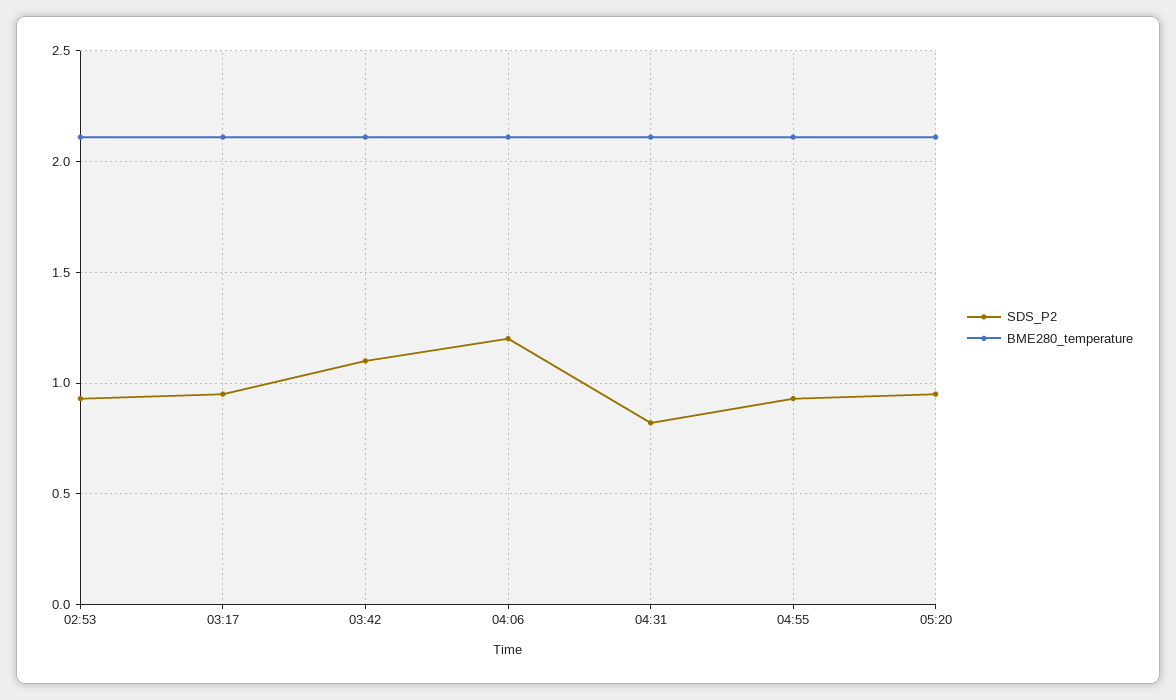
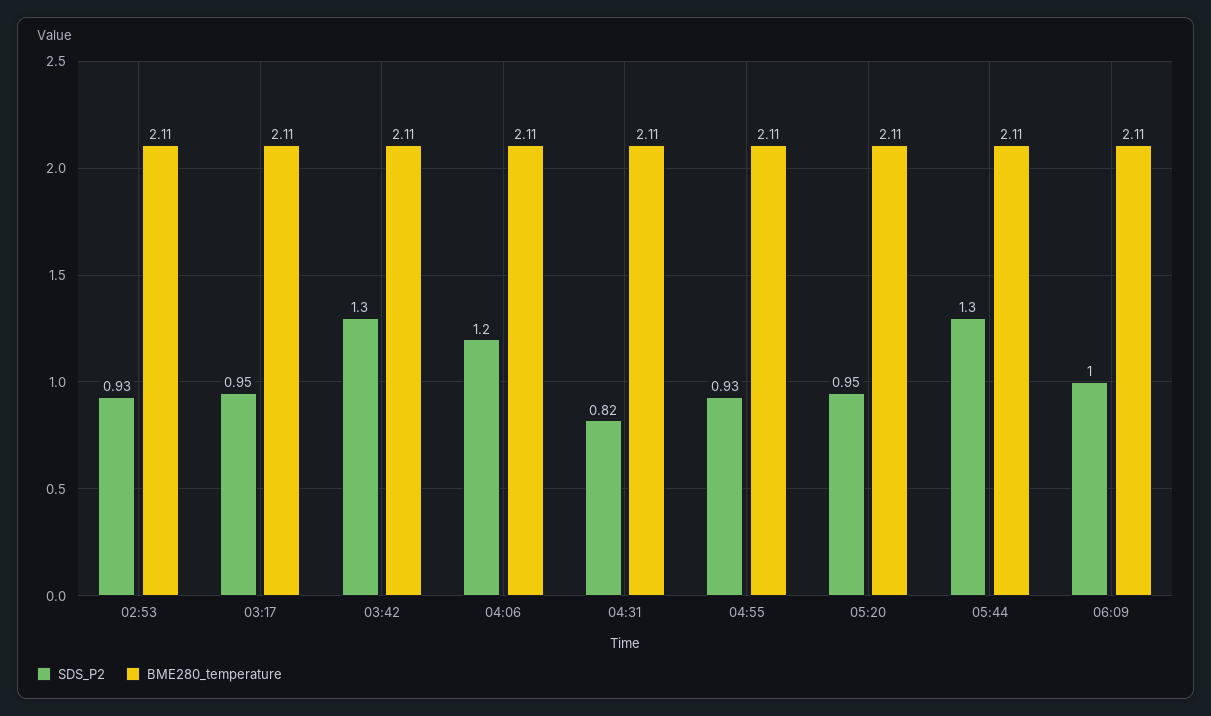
SDS_P2, 03:42: 1.1 -> 1.3
SDS_P2, 05:44: none -> 1.3
BME280_temperature, 05:44: none -> 2.11
SDS_P2, 06:09: none -> 1
BME280_temperature, 06:09: none -> 2.11

